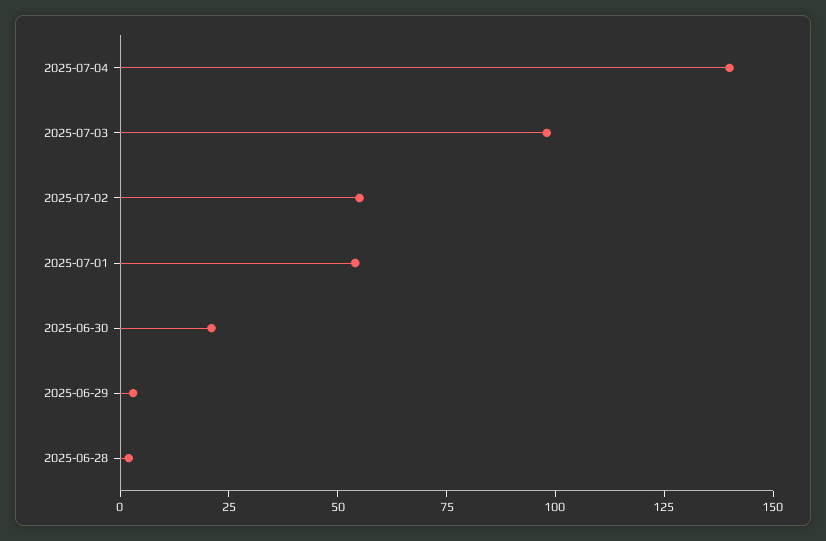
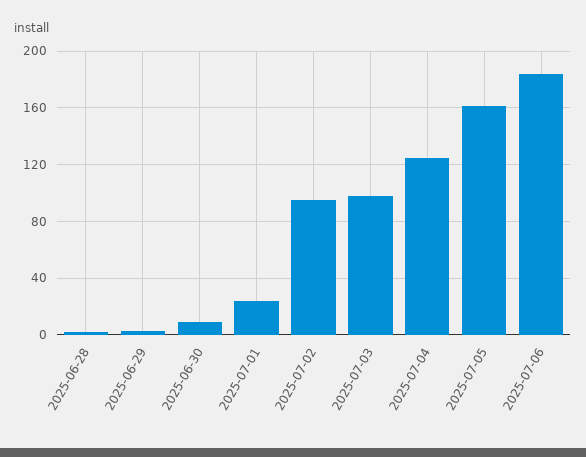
2025-07-04: 140 -> 125
2025-07-02: 55 -> 95
2025-07-01: 55 -> 25
2025-06-30: 20 -> 10
2025-07-05: none -> 160
2025-07-06: none -> 185

